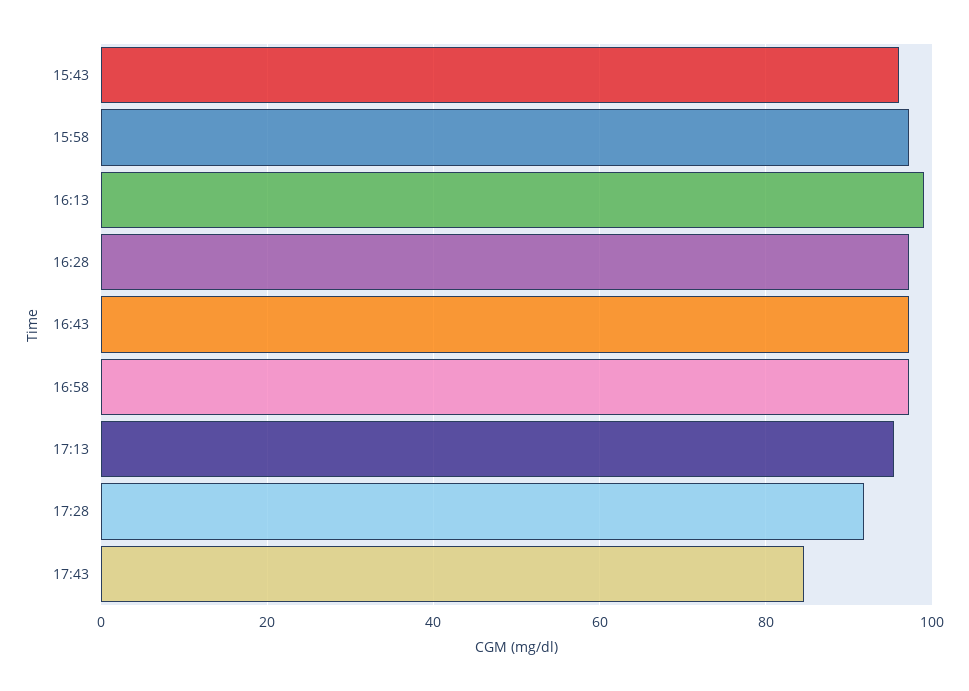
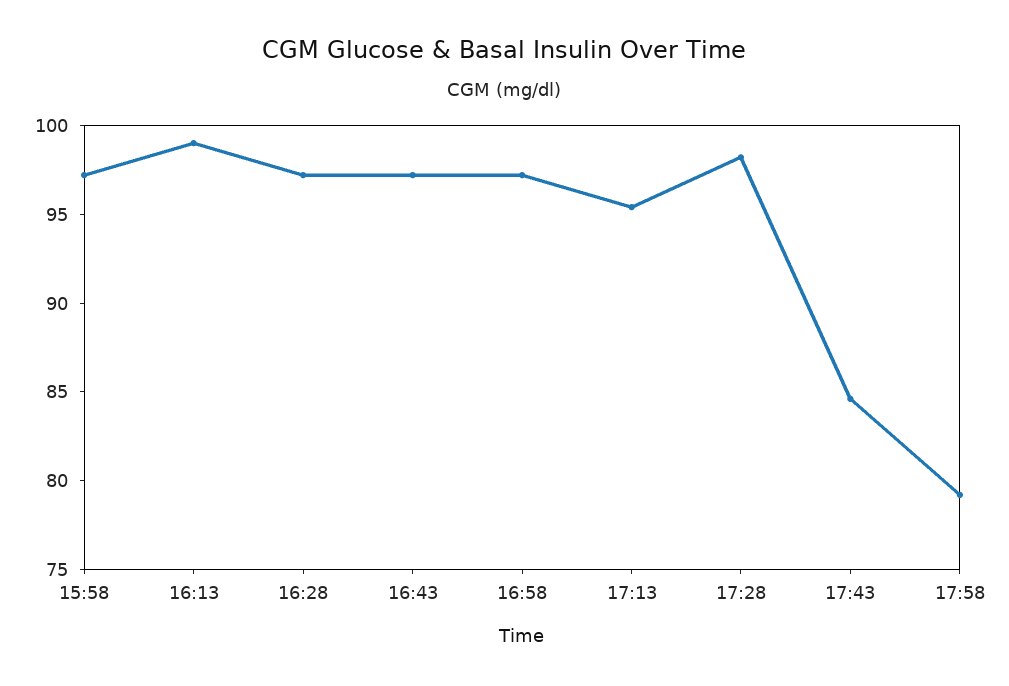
15:43: 96 -> none
17:28: 92 -> 98
17:58: none -> 79

